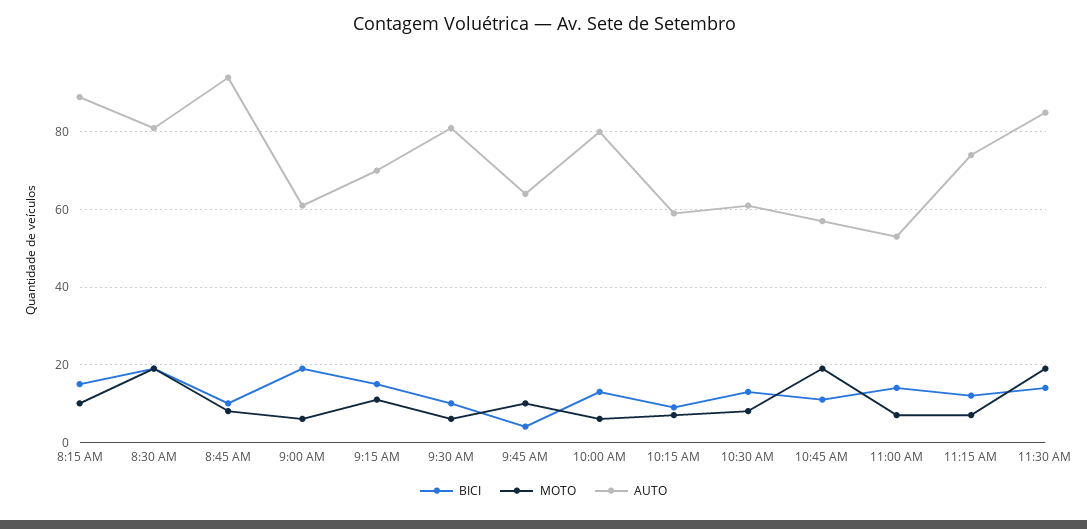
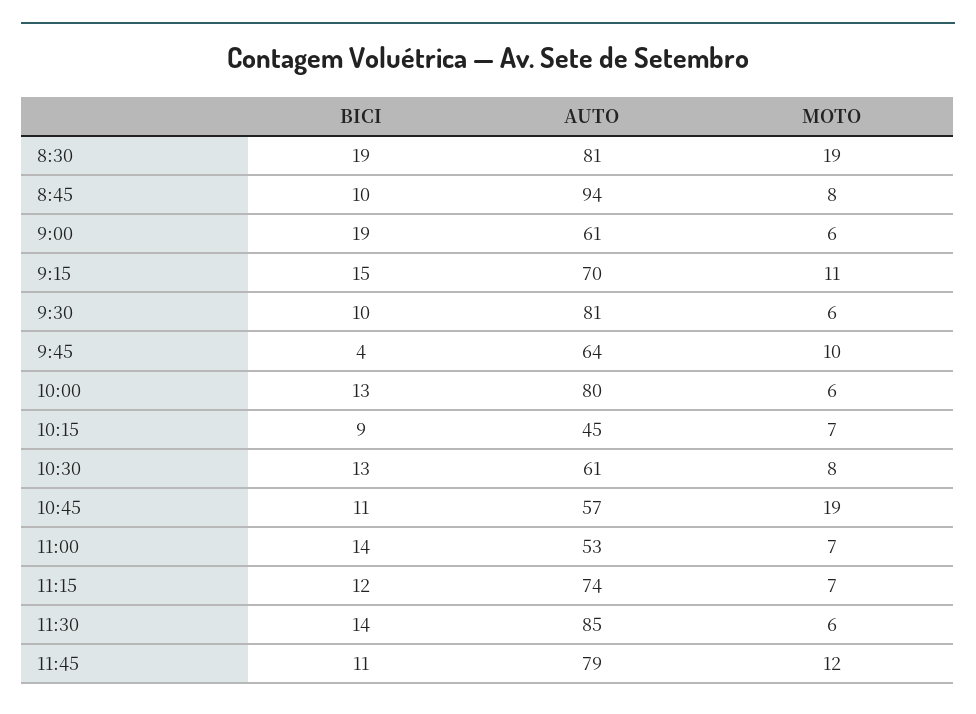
BICI, 8:15 AM: 15 -> none
MOTO, 8:15 AM: 10 -> none
AUTO, 8:15 AM: 90 -> none
AUTO, 10:15 AM: 60 -> 45
MOTO, 11:30 AM: 20 -> 6
BICI, 11:45: none -> 11
AUTO, 11:45: none -> 79
MOTO, 11:45: none -> 12

